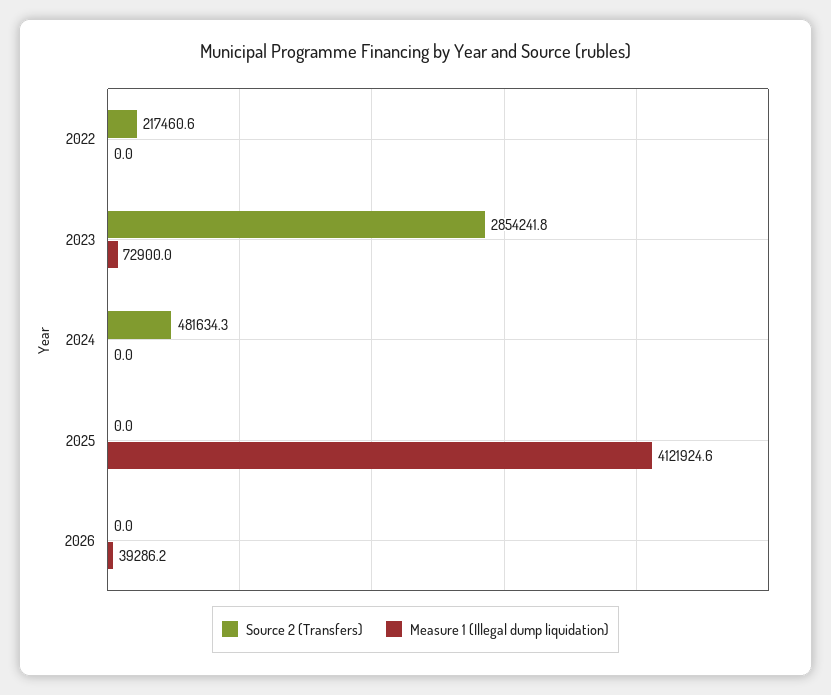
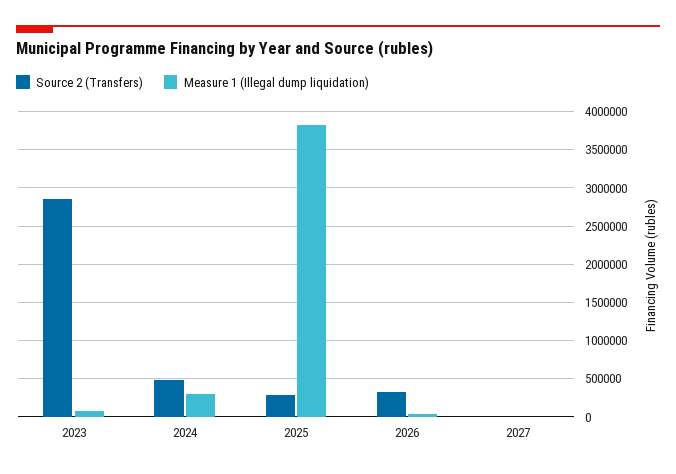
Source 2 (Transfers), 2022: 217460.6 -> none
Measure 1 (Illegal dump liquidation), 2022: 0 -> none
Measure 1 (Illegal dump liquidation), 2024: 0 -> 300000
Source 2 (Transfers), 2025: 0 -> 300000
Measure 1 (Illegal dump liquidation), 2025: 4121924.6 -> 3800000
Source 2 (Transfers), 2026: 0 -> 300000
Source 2 (Transfers), 2027: none -> 0
Measure 1 (Illegal dump liquidation), 2027: none -> 0

